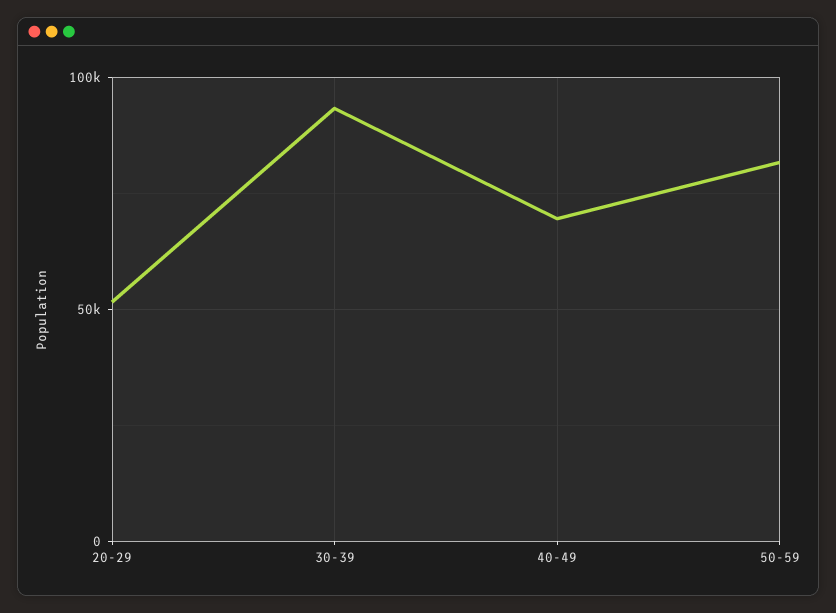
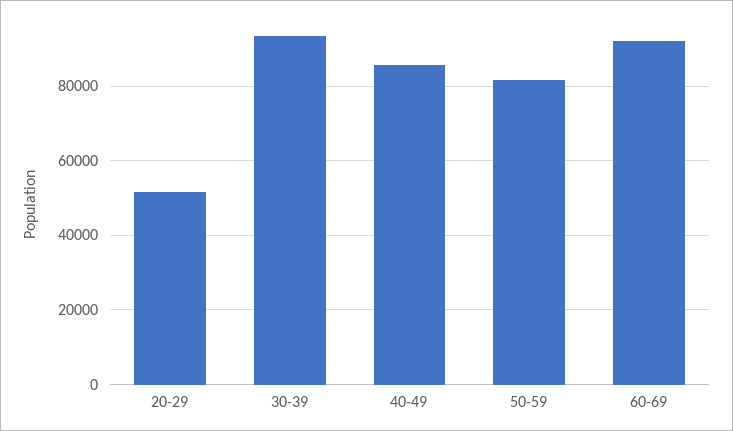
40-49: 70000 -> 86000
60-69: none -> 92000

